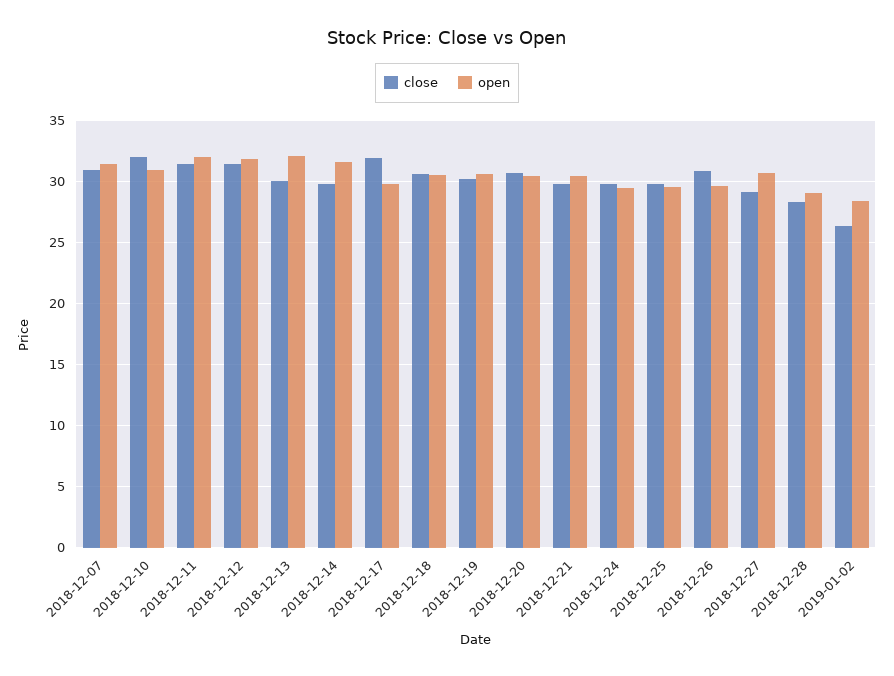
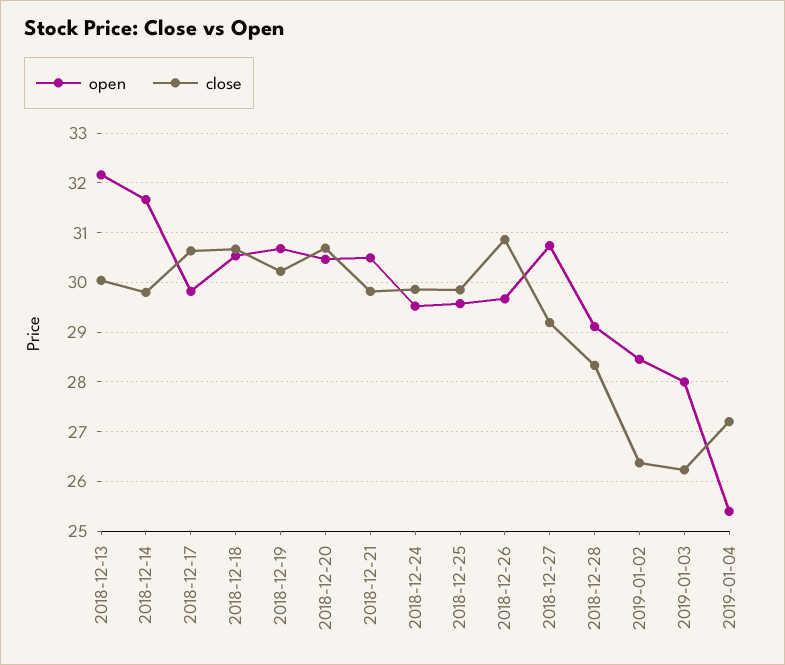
close, 2018-12-07: 31 -> none
open, 2018-12-07: 31.5 -> none
close, 2018-12-10: 32 -> none
open, 2018-12-10: 31 -> none
close, 2018-12-11: 31.5 -> none
open, 2018-12-11: 32 -> none
close, 2018-12-12: 31.5 -> none
open, 2018-12-12: 32 -> none
close, 2018-12-17: 32 -> 30.6
open, 2019-01-03: none -> 28
close, 2019-01-03: none -> 26.2
open, 2019-01-04: none -> 25.4
close, 2019-01-04: none -> 27.2

